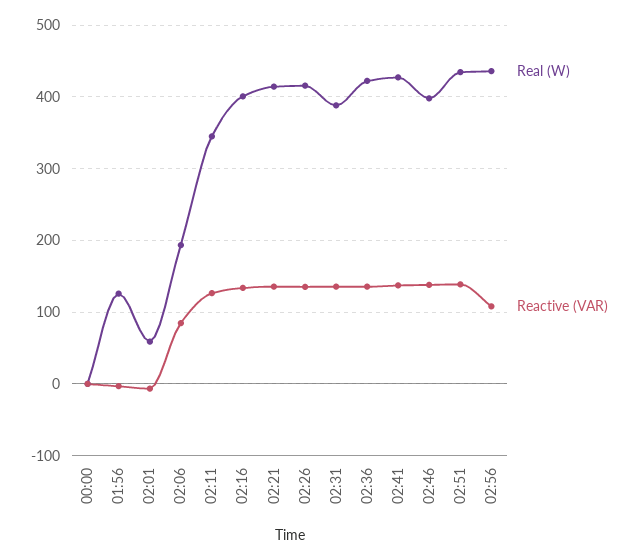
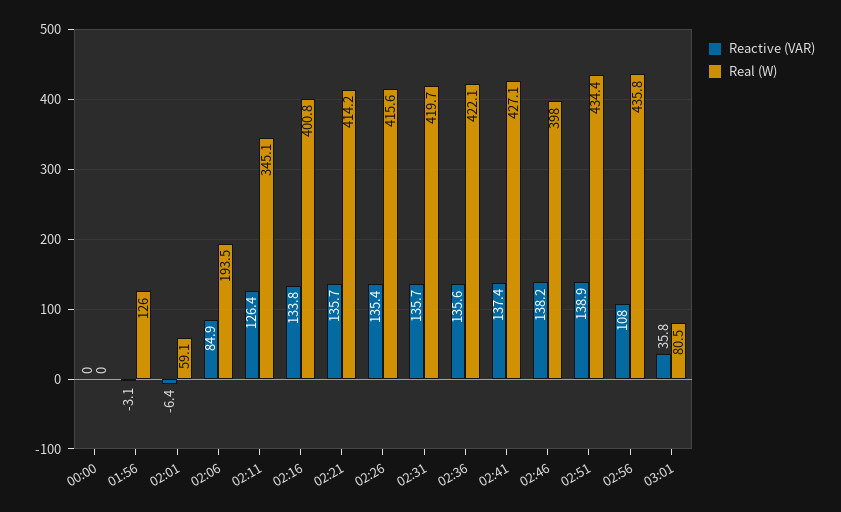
Real (W), 02:31: 390 -> 419.7
Reactive (VAR), 03:01: none -> 35.8
Real (W), 03:01: none -> 80.5

